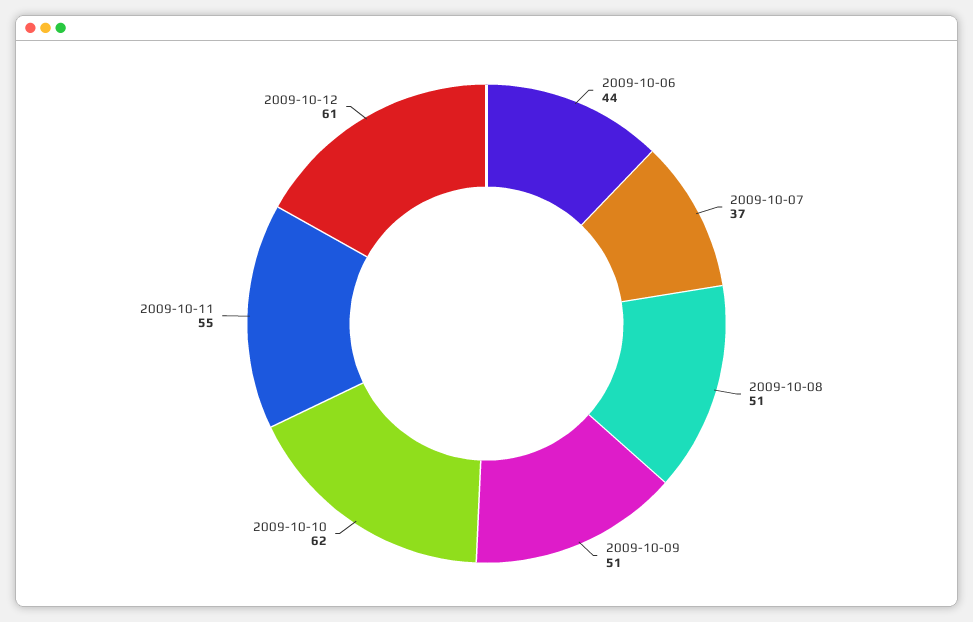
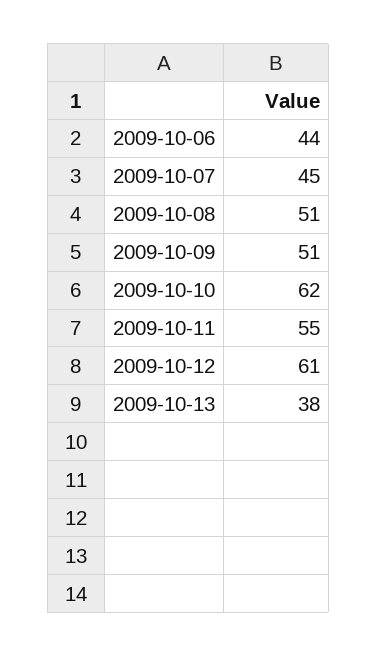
2009-10-07: 37 -> 45
2009-10-13: none -> 38

